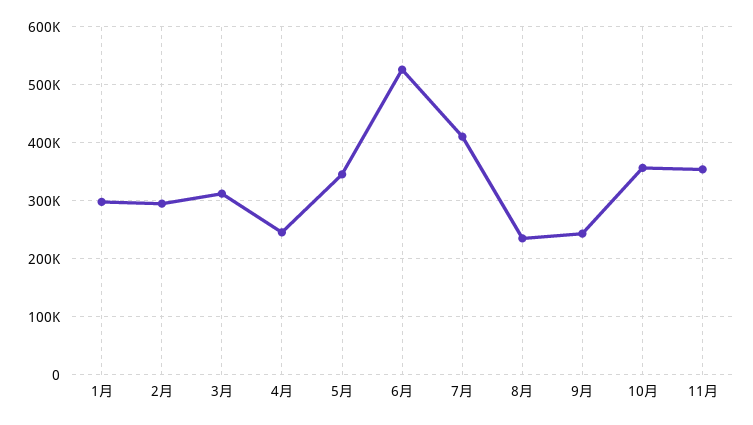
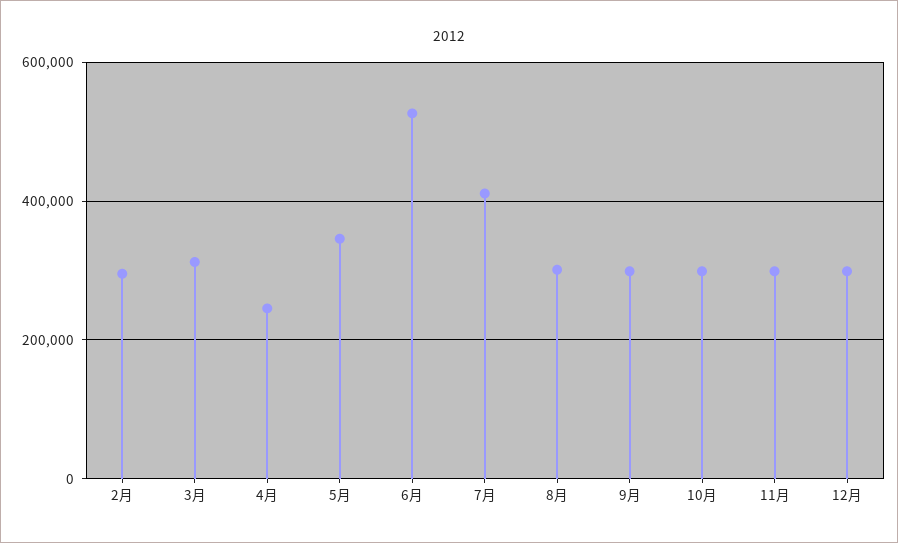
1月: 300000 -> none
8月: 240000 -> 300000
9月: 240000 -> 300000
10月: 360000 -> 300000
11月: 360000 -> 300000
12月: none -> 300000

